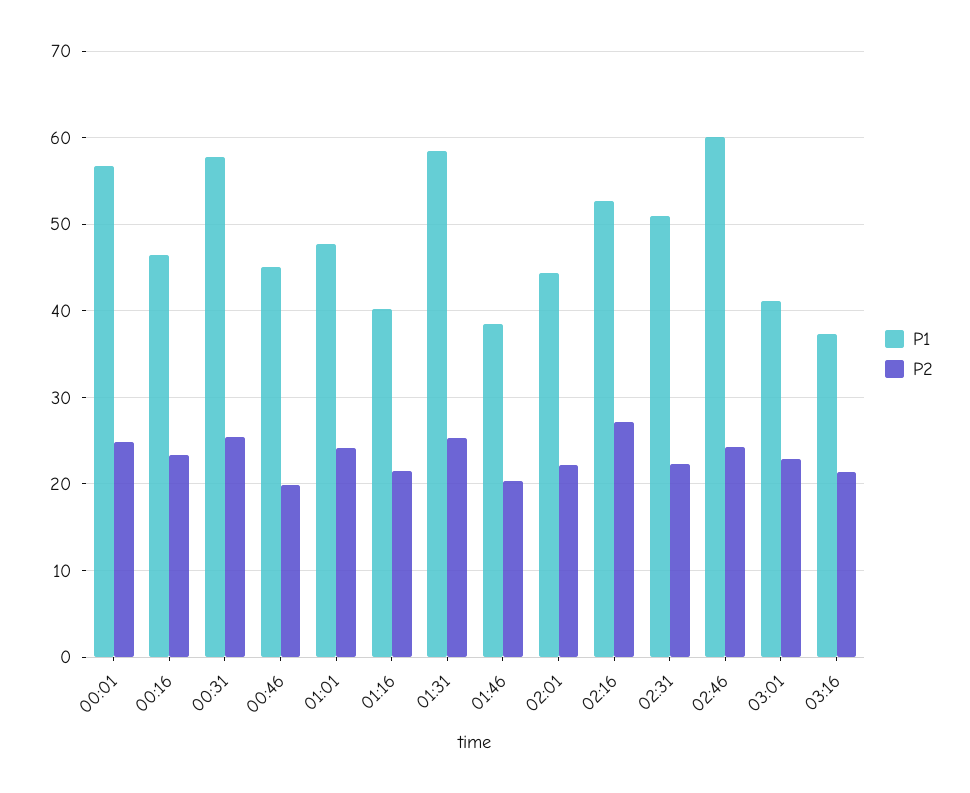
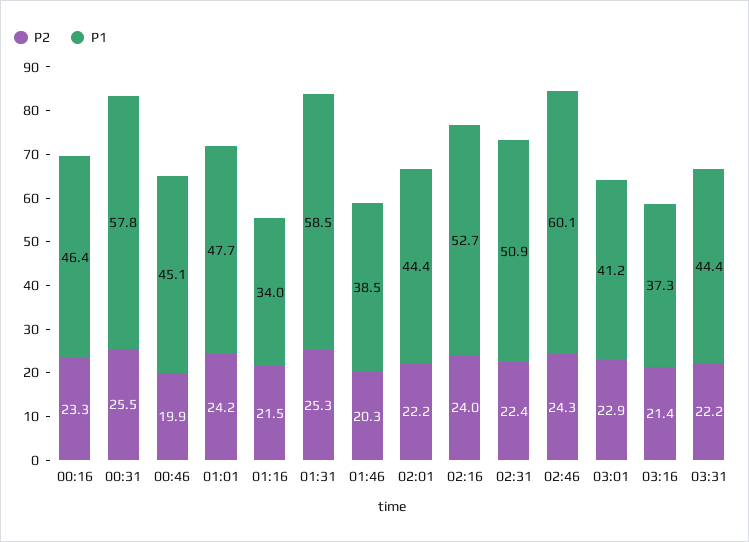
P1, 00:01: 57 -> none
P2, 00:01: 25 -> none
P1, 01:16: 40 -> 34
P2, 02:16: 27 -> 24
P2, 03:31: none -> 22.2
P1, 03:31: none -> 44.4

